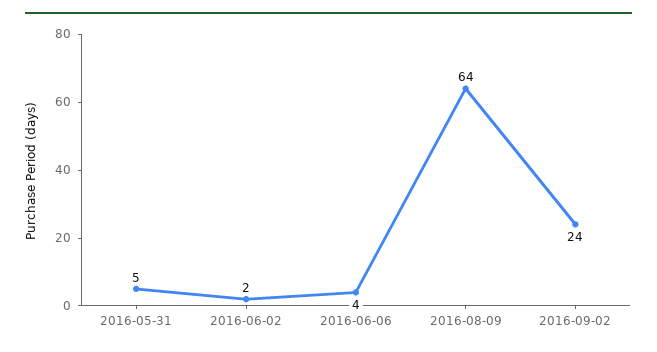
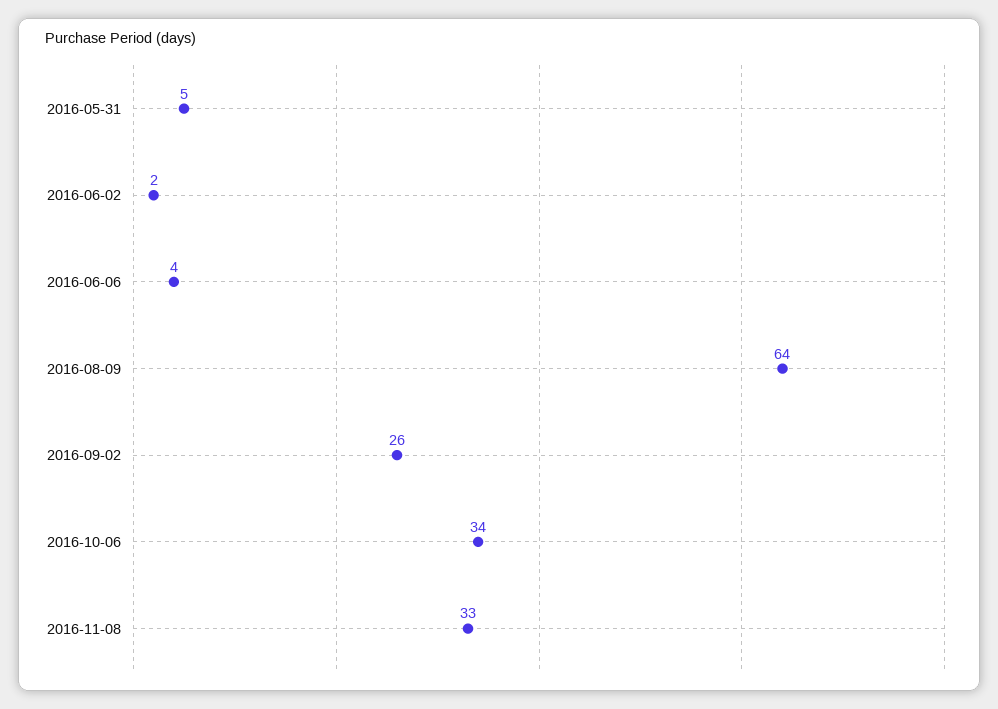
2016-09-02: 24 -> 26
2016-10-06: none -> 34
2016-11-08: none -> 33

